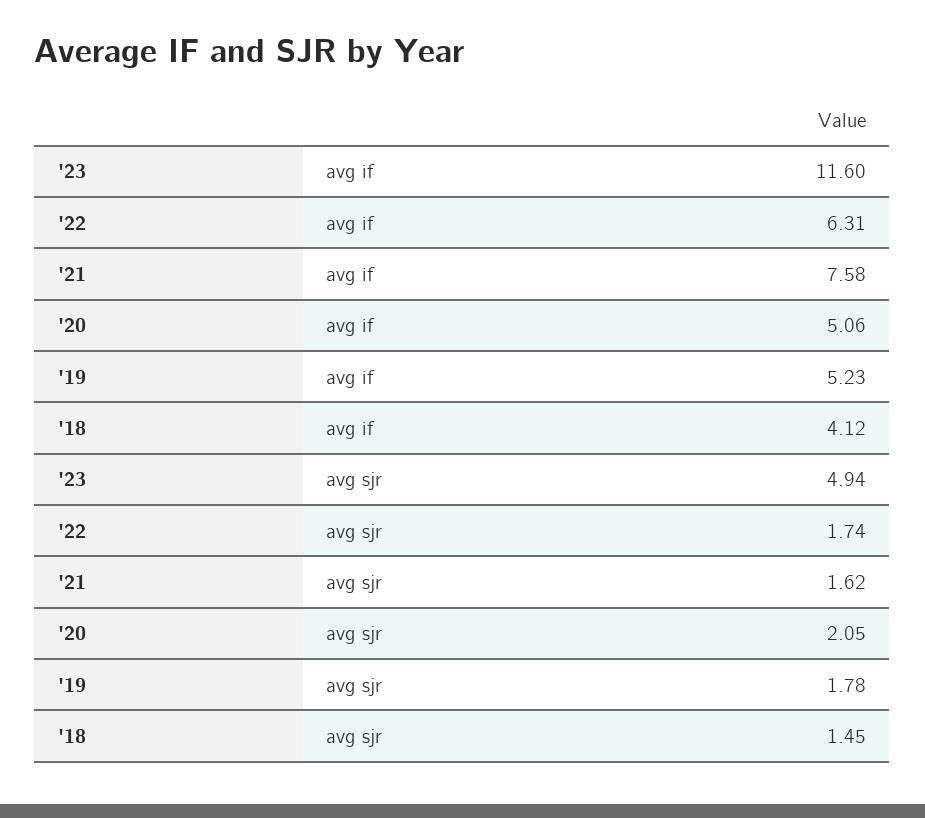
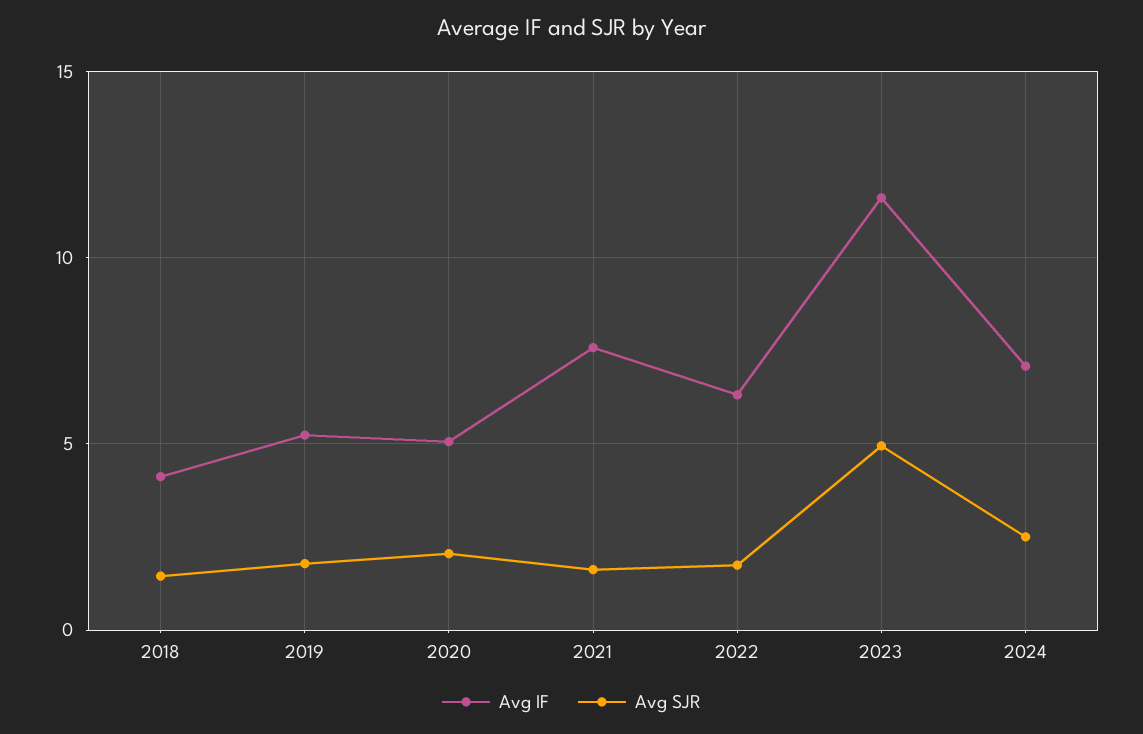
avg if, 2024: none -> 7
avg sjr, 2024: none -> 2.5

